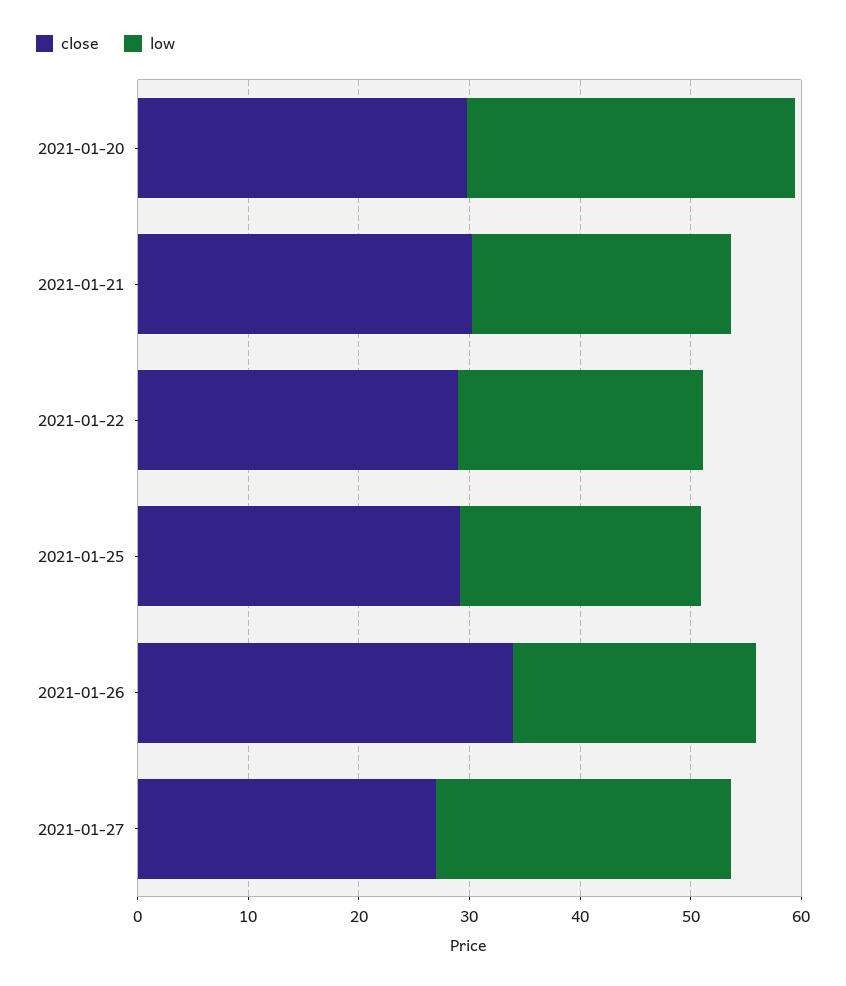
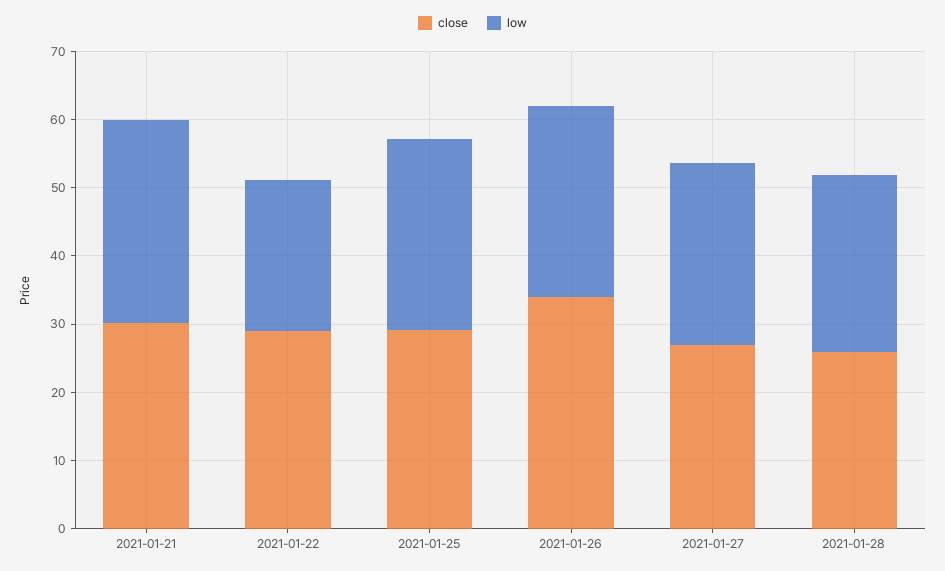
close, 2021-01-20: 30 -> none
low, 2021-01-20: 30 -> none
low, 2021-01-21: 24 -> 30
low, 2021-01-25: 22 -> 28
low, 2021-01-26: 22 -> 28
close, 2021-01-28: none -> 26
low, 2021-01-28: none -> 26

